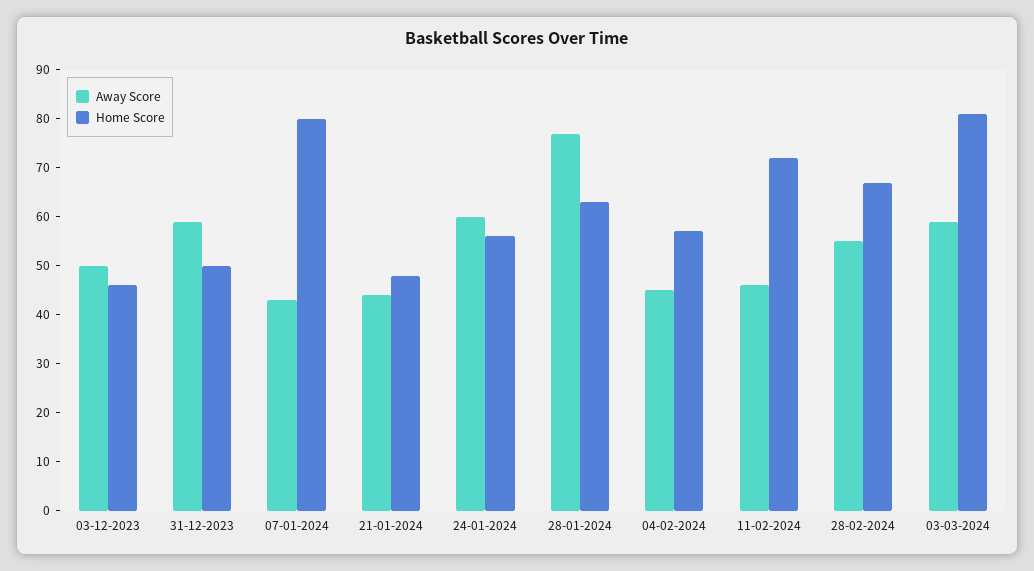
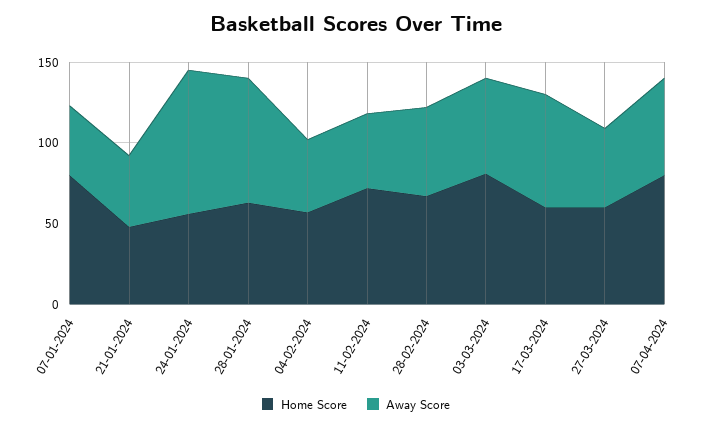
Away Score, 03-12-2023: 50 -> none
Home Score, 03-12-2023: 45 -> none
Away Score, 31-12-2023: 60 -> none
Home Score, 31-12-2023: 50 -> none
Away Score, 24-01-2024: 60 -> 90
Home Score, 17-03-2024: none -> 60
Away Score, 17-03-2024: none -> 70
Home Score, 27-03-2024: none -> 60
Away Score, 27-03-2024: none -> 50
Home Score, 07-04-2024: none -> 80
Away Score, 07-04-2024: none -> 60

